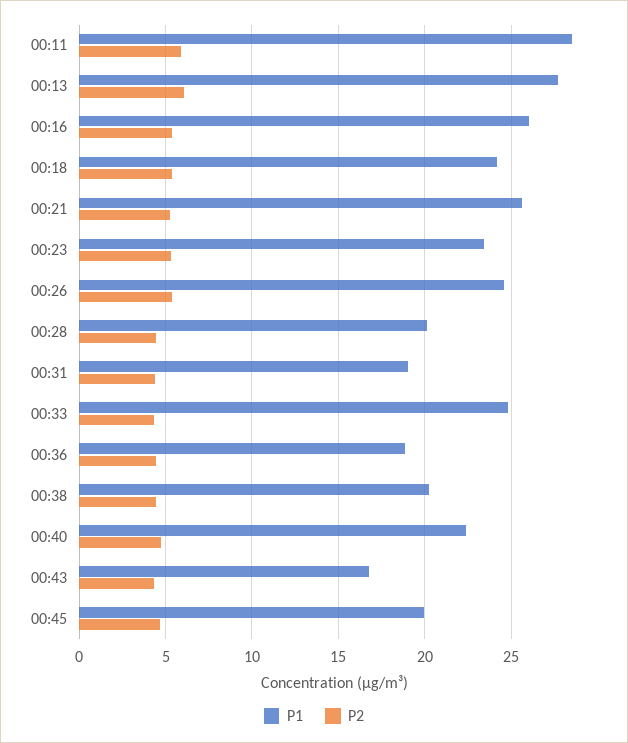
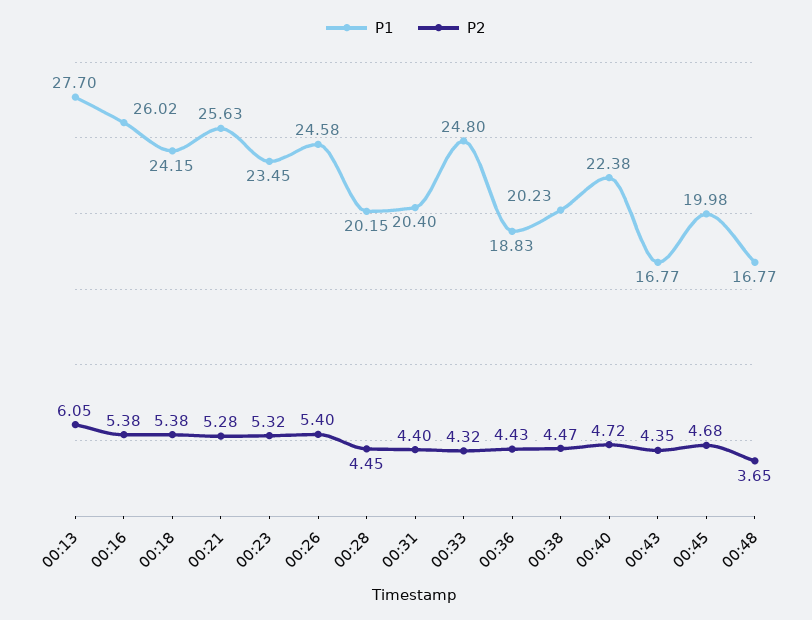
P1, 00:11: 28.5 -> none
P2, 00:11: 6 -> none
P1, 00:31: 19 -> 20.4
P1, 00:48: none -> 16.77
P2, 00:48: none -> 3.65

